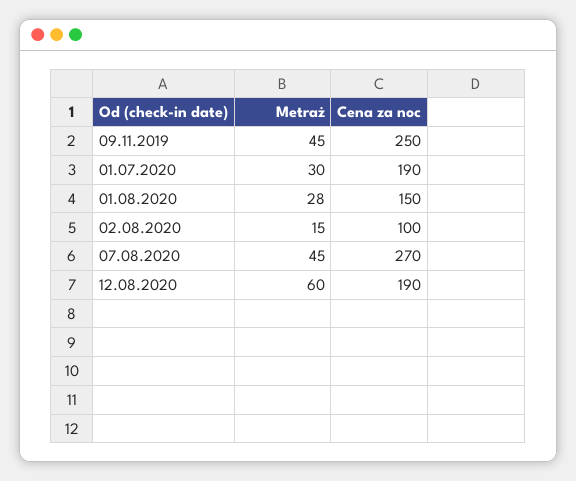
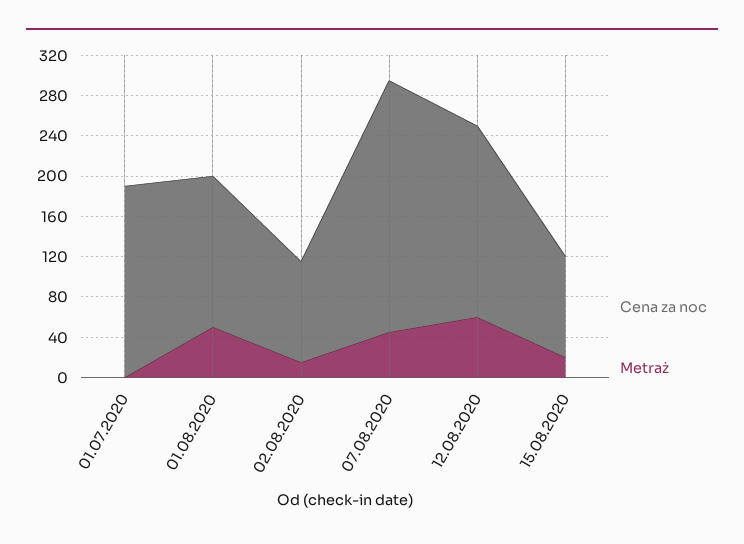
Metraż, 09.11.2019: 45 -> none
Cena za noc, 09.11.2019: 250 -> none
Metraż, 01.07.2020: 30 -> 0
Metraż, 01.08.2020: 28 -> 50
Cena za noc, 07.08.2020: 270 -> 250
Cena za noc, 15.08.2020: none -> 100
Metraż, 15.08.2020: none -> 20

